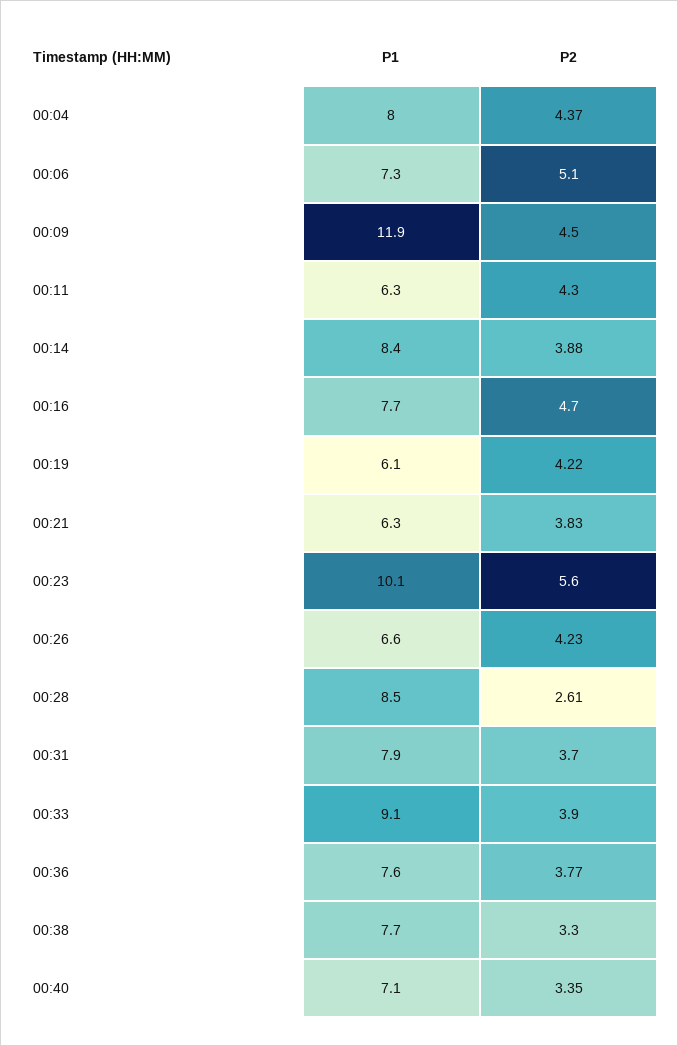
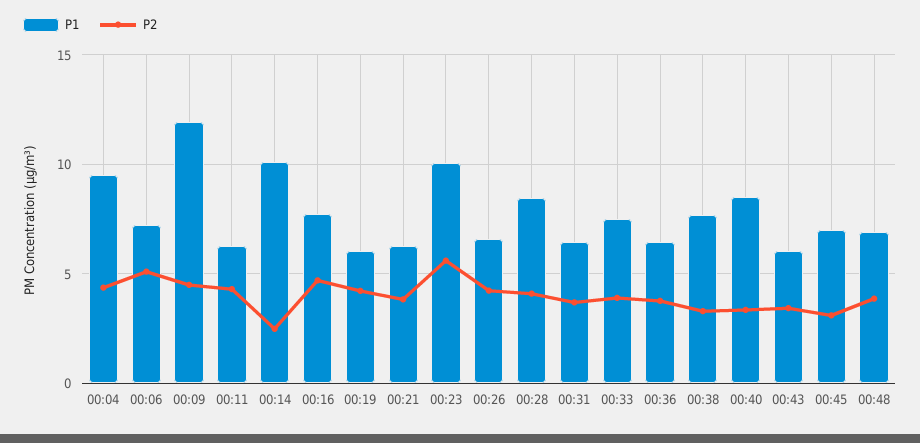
P1, 00:04: 8 -> 9.5
P1, 00:14: 8.4 -> 10
P2, 00:14: 3.88 -> 2.5
P2, 00:28: 2.61 -> 4
P1, 00:31: 7.9 -> 6.5
P1, 00:33: 9.1 -> 7.5
P1, 00:36: 7.6 -> 6.5
P1, 00:40: 7.1 -> 8.5
P1, 00:43: none -> 6
P2, 00:43: none -> 3.5
P1, 00:45: none -> 7
P2, 00:45: none -> 3
P1, 00:48: none -> 7
P2, 00:48: none -> 4

